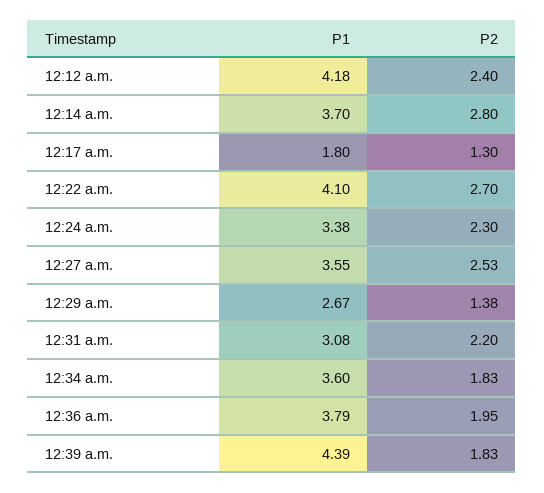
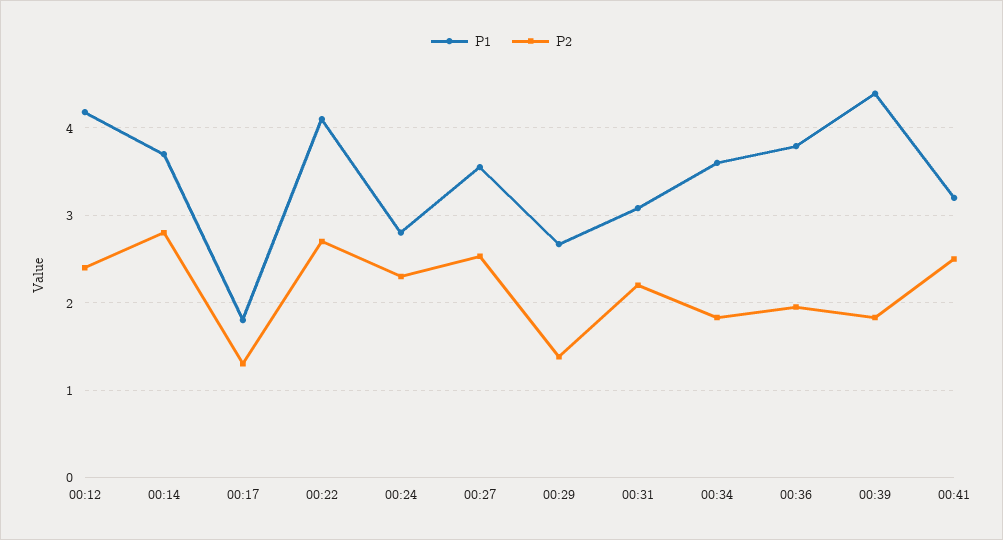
P1, 12:24 a.m.: 3.38 -> 2.8
P1, 00:41: none -> 3.2
P2, 00:41: none -> 2.5

